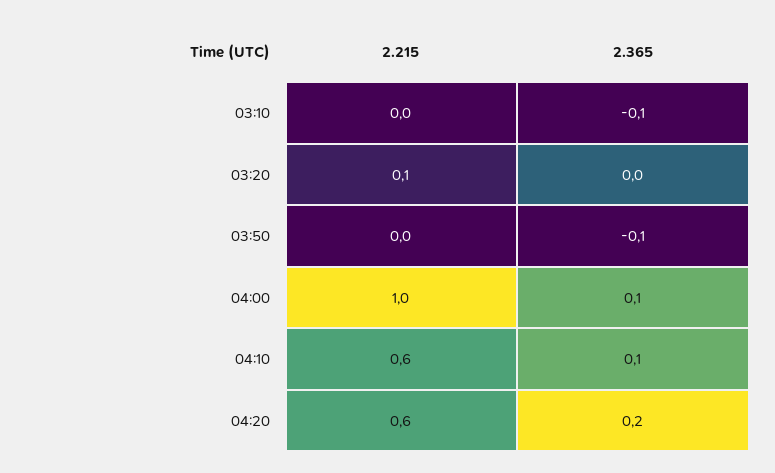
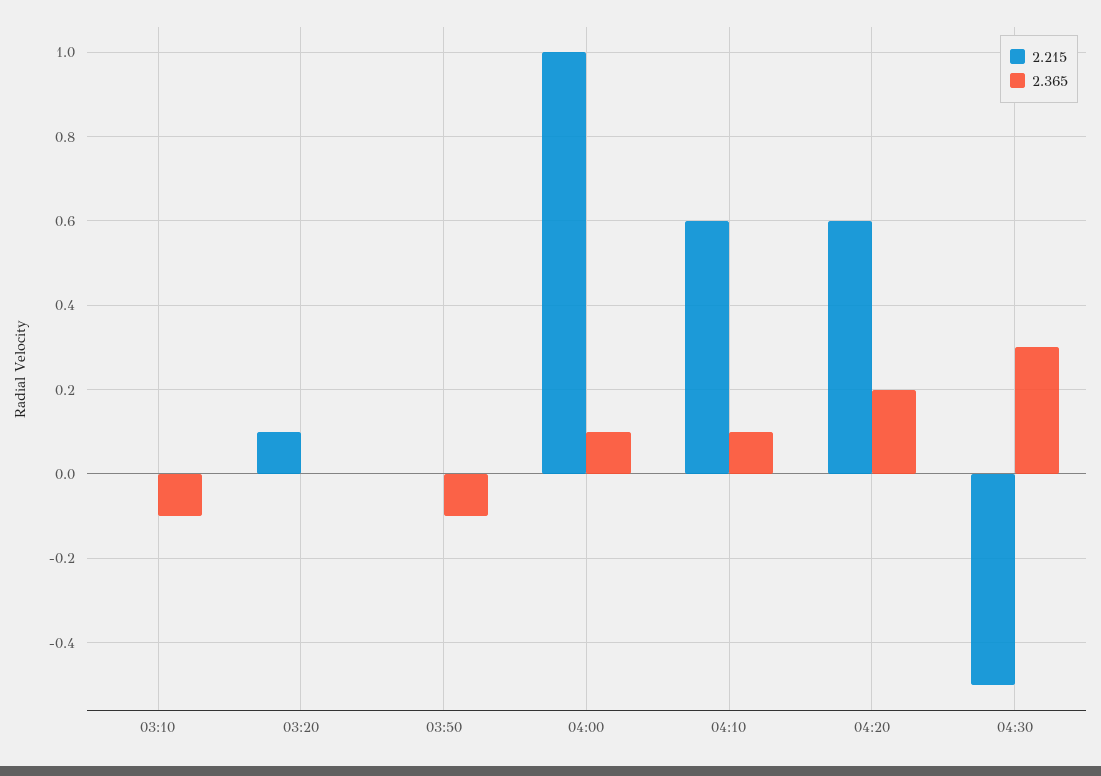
2.215, 04:30: none -> -0.5
2.365, 04:30: none -> 0.3

